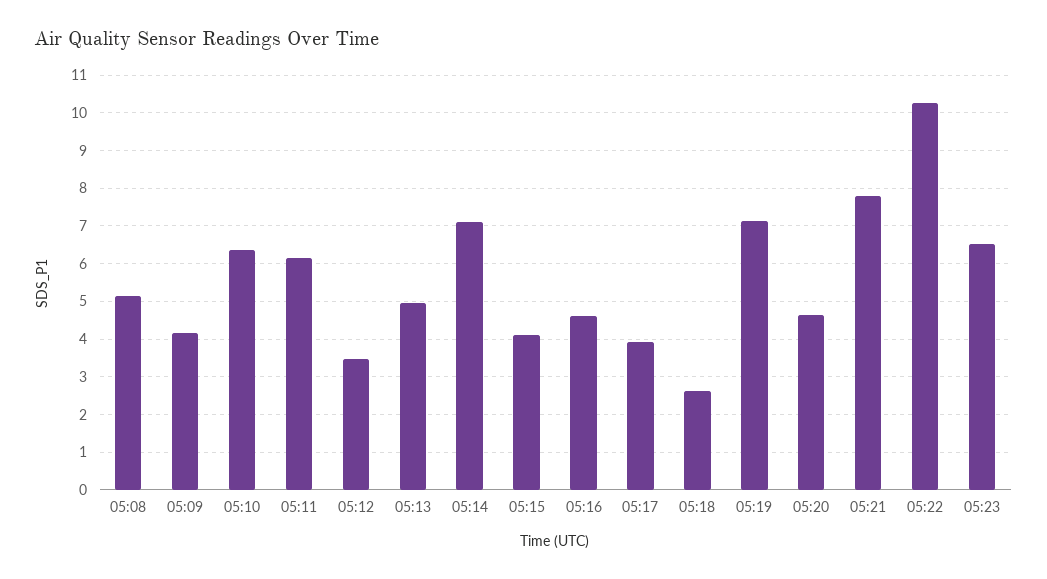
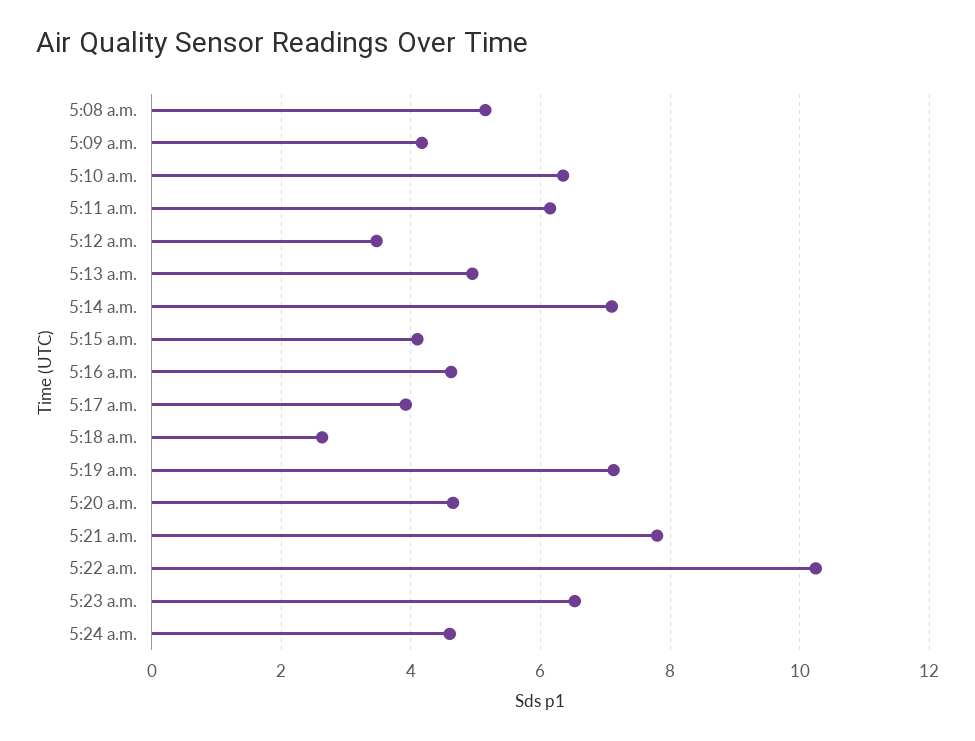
5:24 a.m.: none -> 4.6

